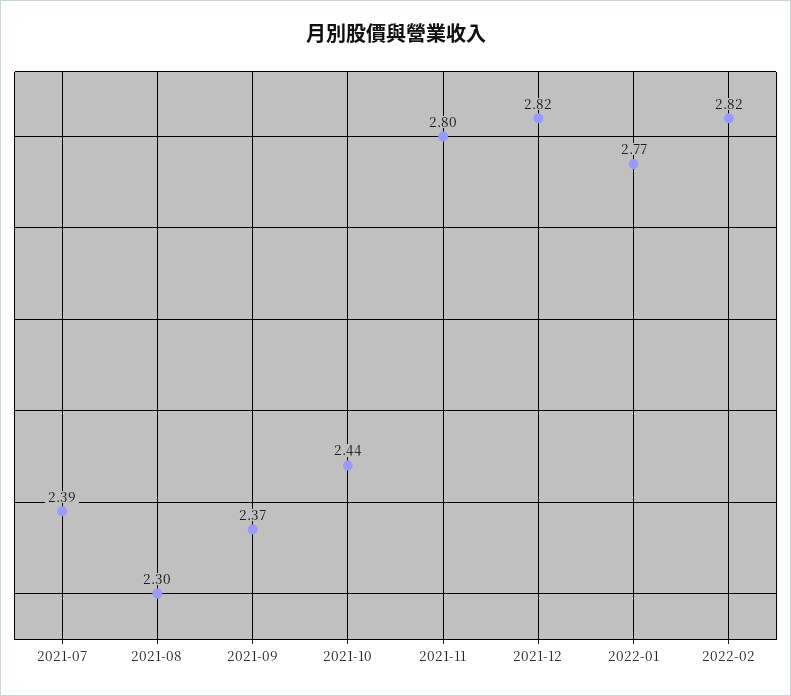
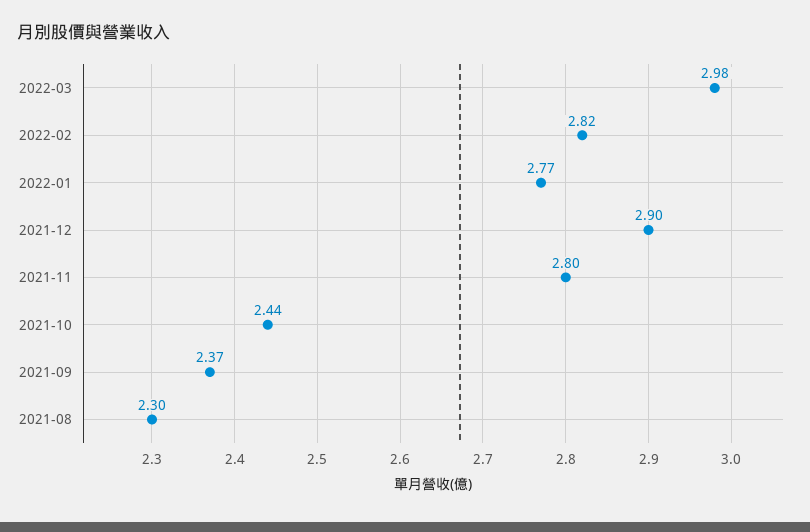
2021-07: 2.39 -> none
2021-12: 2.82 -> 2.9
2022-03: none -> 2.98

